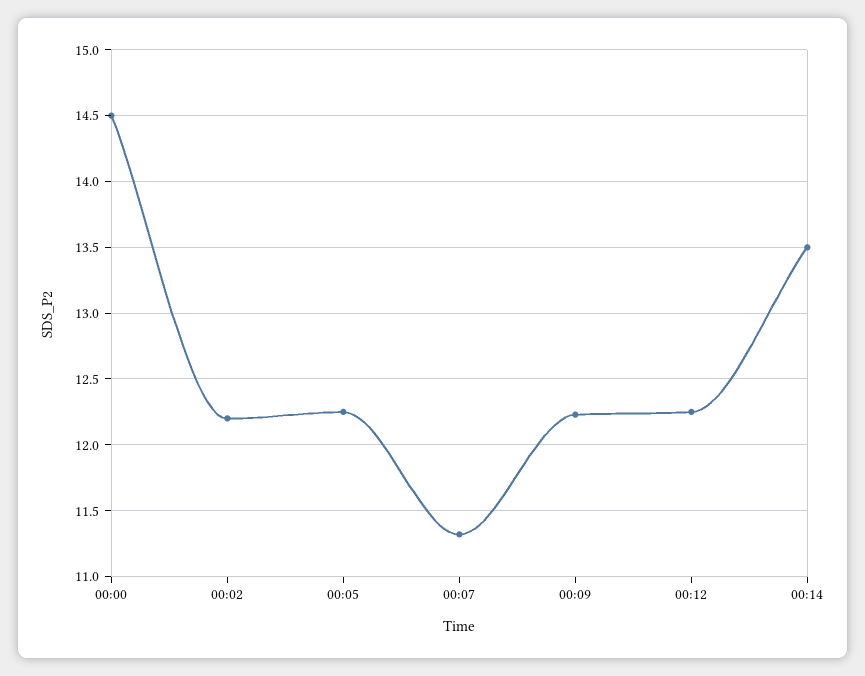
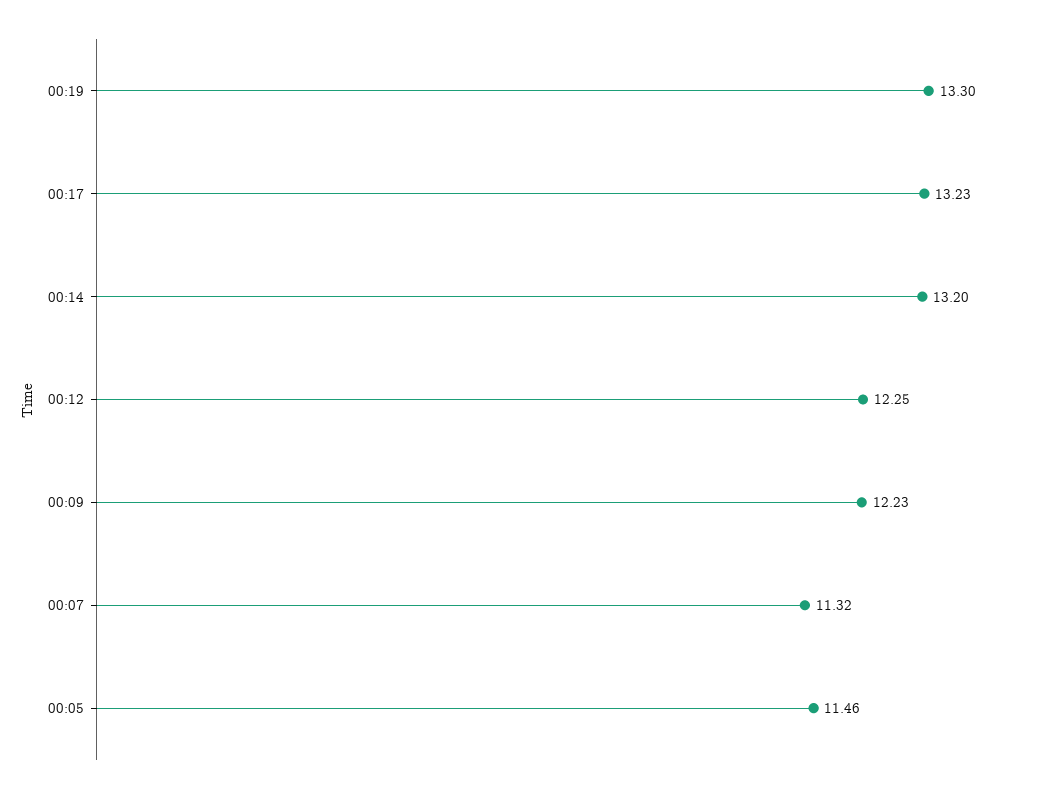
00:00: 14.5 -> none
00:02: 12.2 -> none
00:05: 12.25 -> 11.46
00:14: 13.5 -> 13.2
00:19: none -> 13.3
00:17: none -> 13.23

